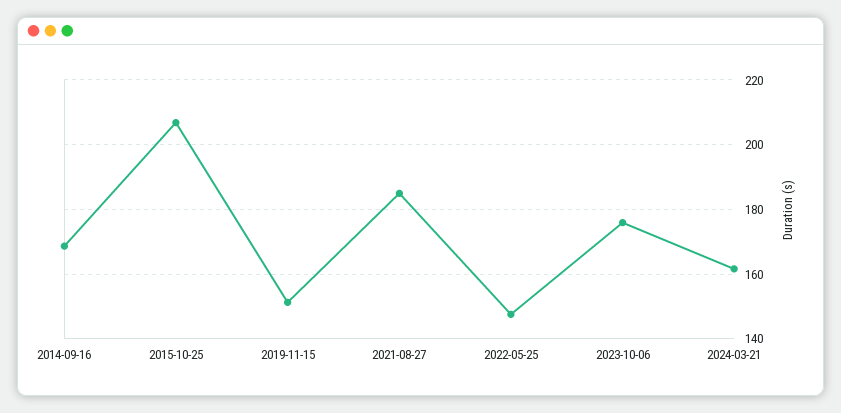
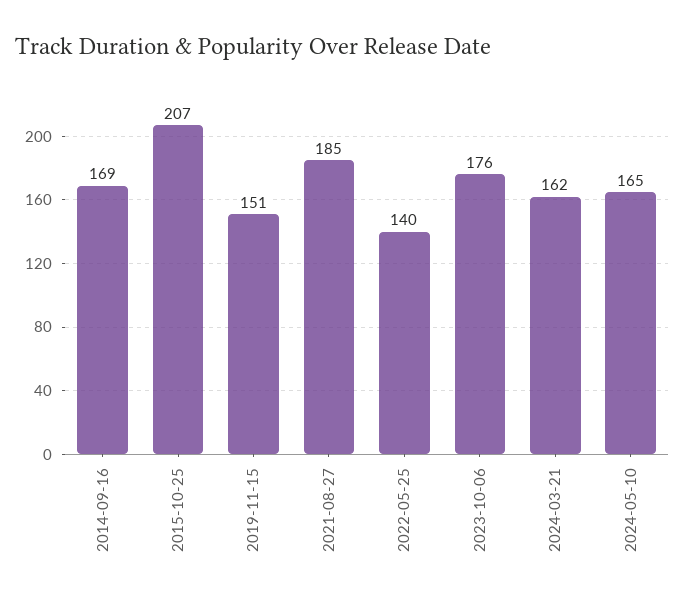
2022-05-25: 148 -> 140
2024-05-10: none -> 165

